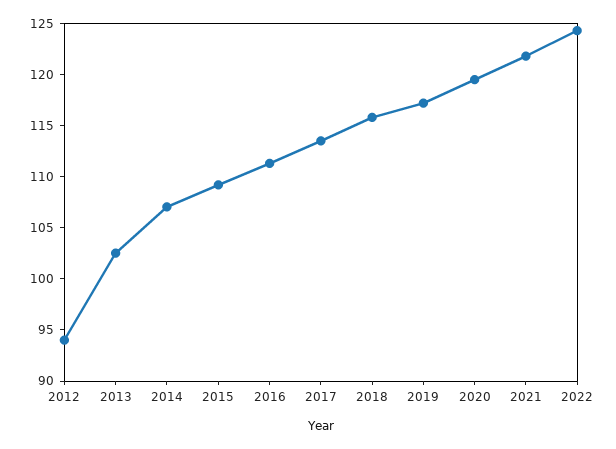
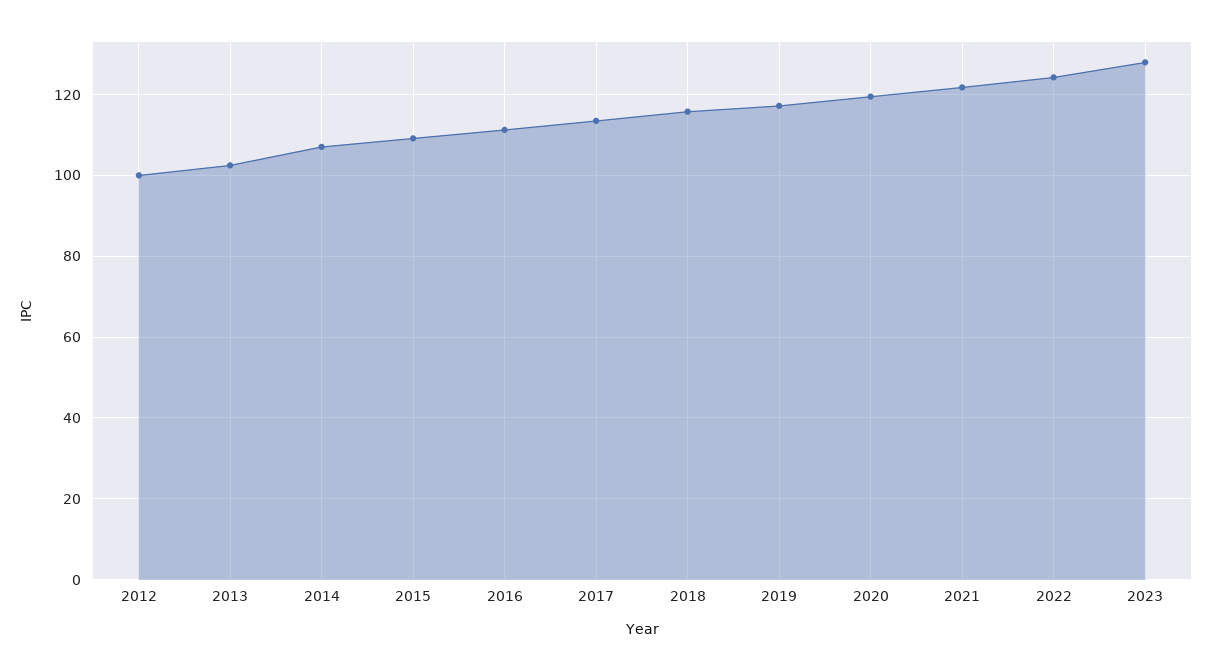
2012: 94 -> 100
2023: none -> 128

